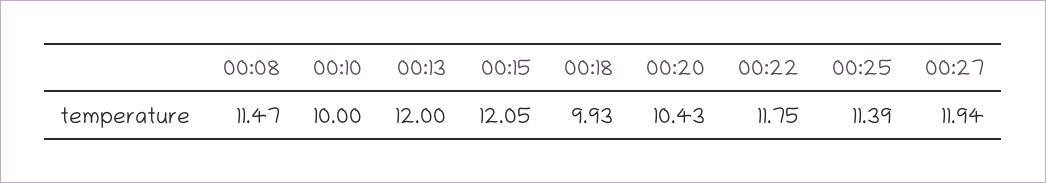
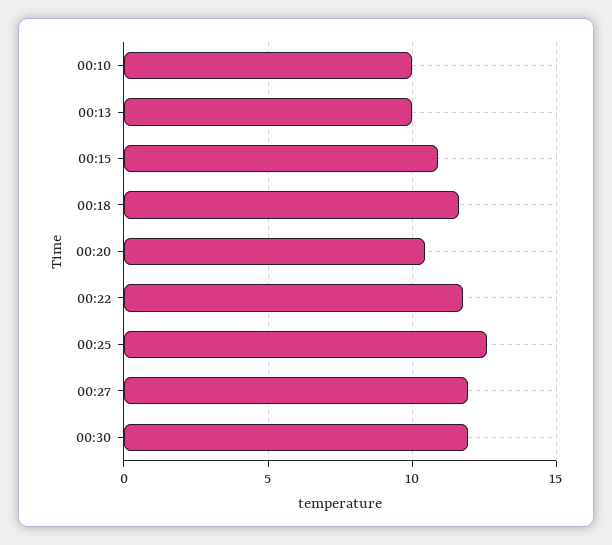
00:08: 11.47 -> none
00:13: 12 -> 10
00:15: 12.05 -> 11
00:18: 9.93 -> 11.5
00:25: 11.39 -> 12.5
00:30: none -> 12

